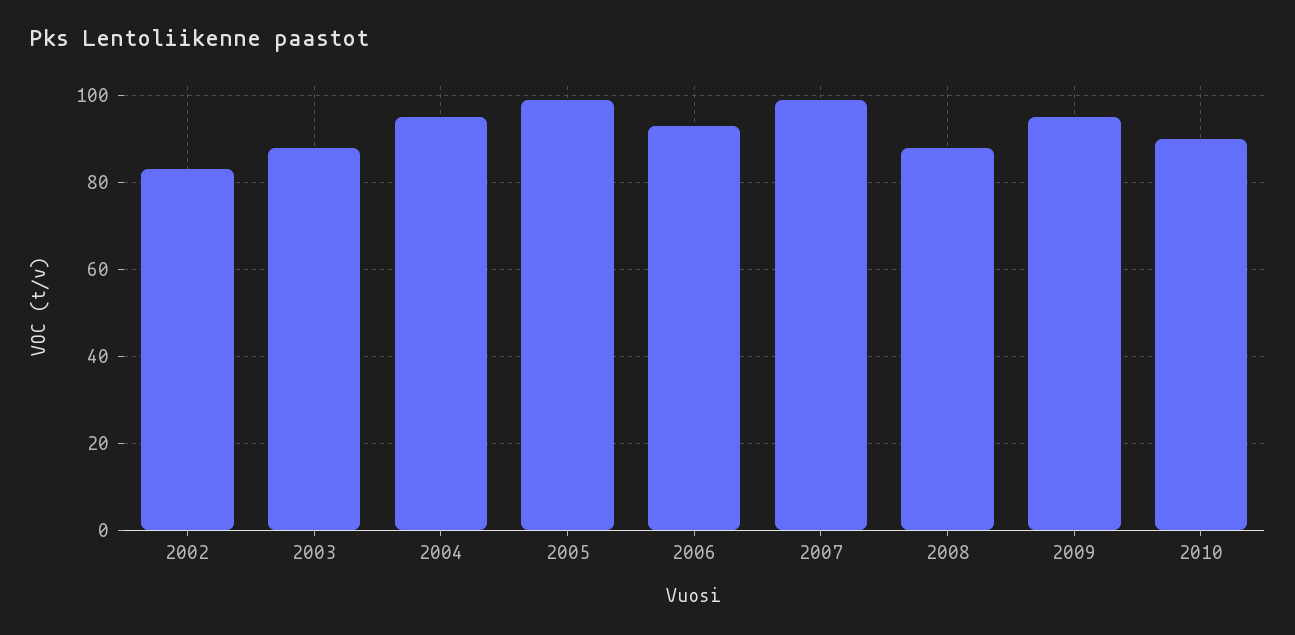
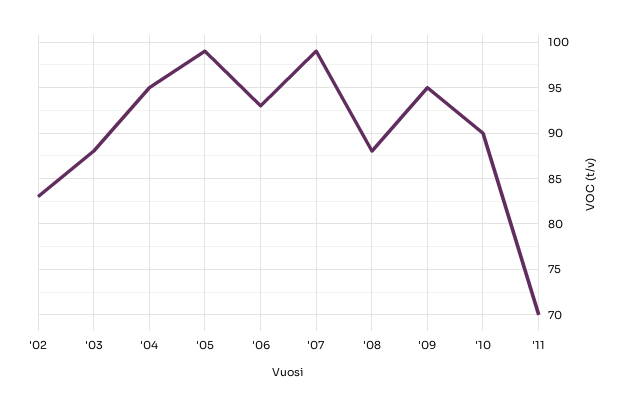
'11: none -> 70

